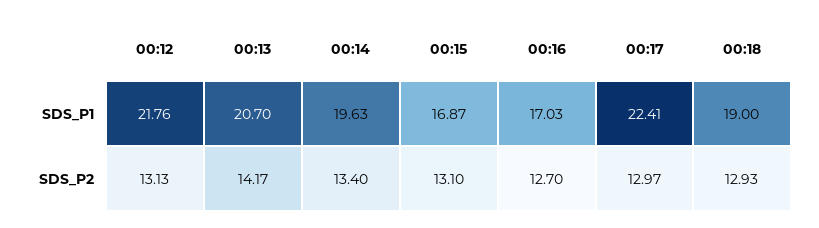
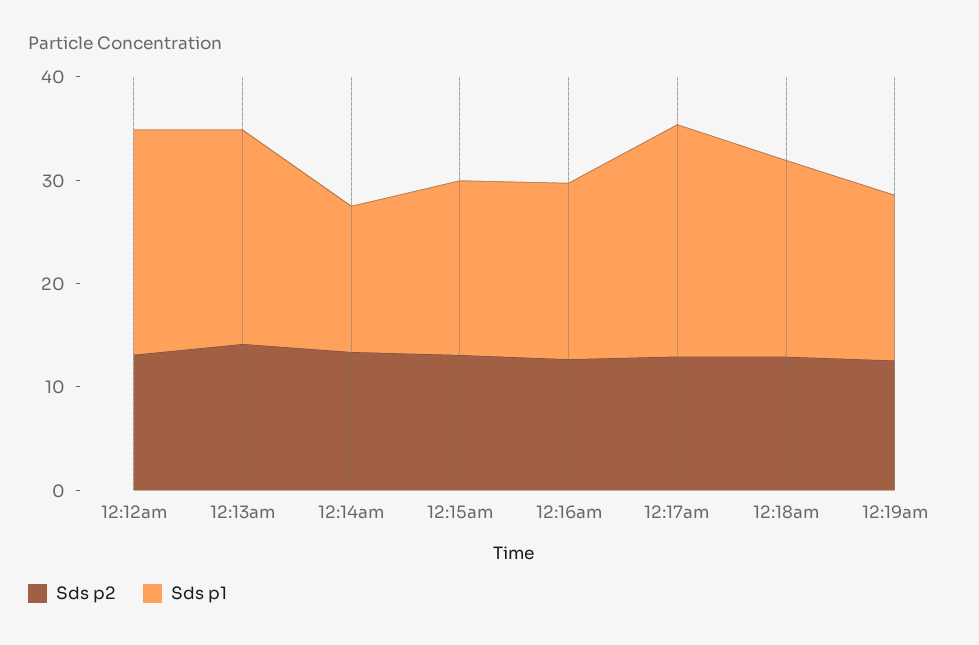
SDS_P1, 00:14: 19.63 -> 14
SDS_P2, 12:19am: none -> 12
SDS_P1, 12:19am: none -> 16

